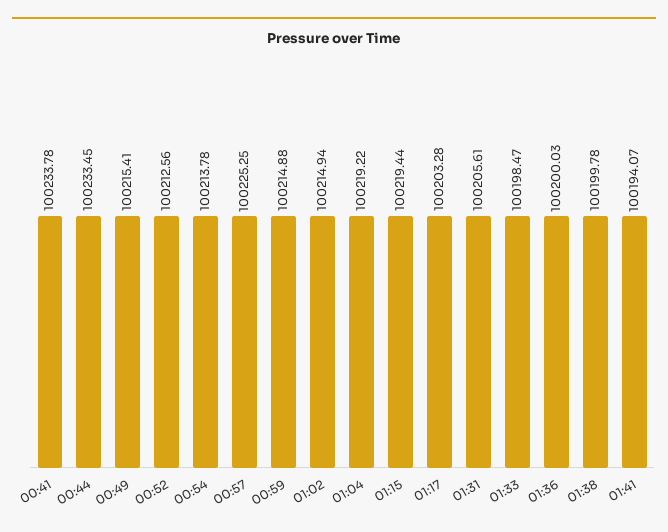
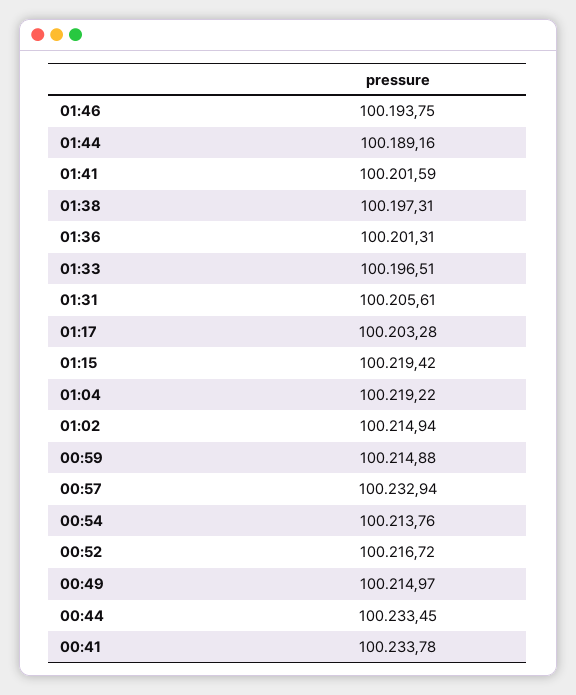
00:49: 100215.41 -> 100214.97
00:52: 100212.56 -> 100216.72
00:54: 100213.78 -> 100213.76
00:57: 100225.25 -> 100232.94
01:15: 100219.44 -> 100219.42
01:33: 100198.47 -> 100196.51
01:36: 100200.03 -> 100201.31
01:38: 100199.78 -> 100197.31
01:41: 100194.07 -> 100201.59
01:46: none -> 100193.75
01:44: none -> 100189.16

